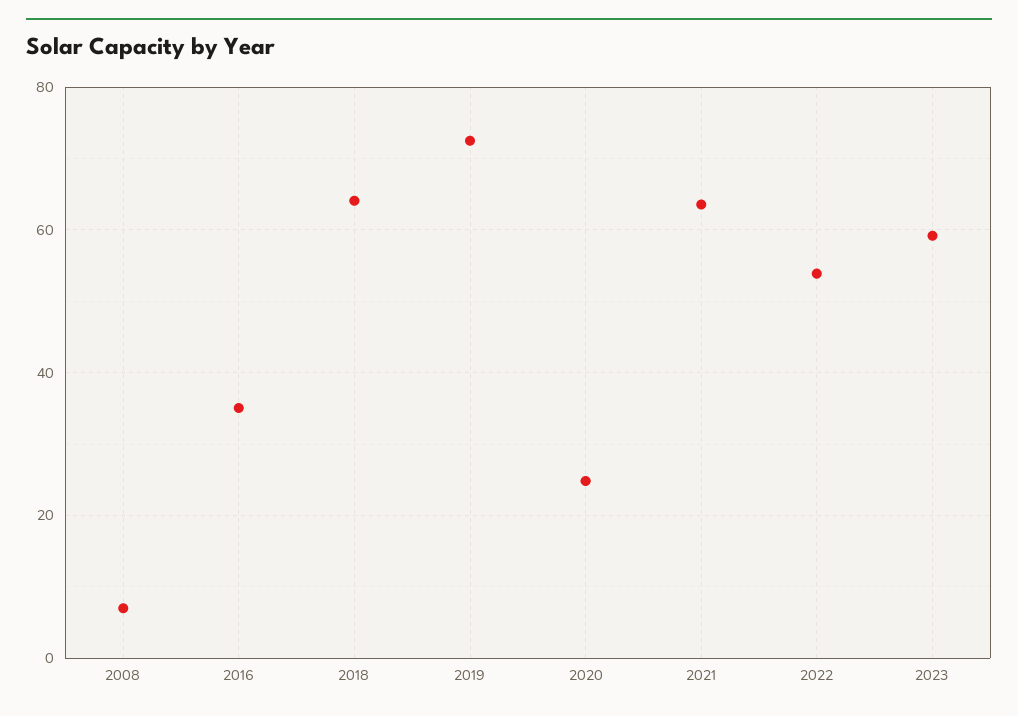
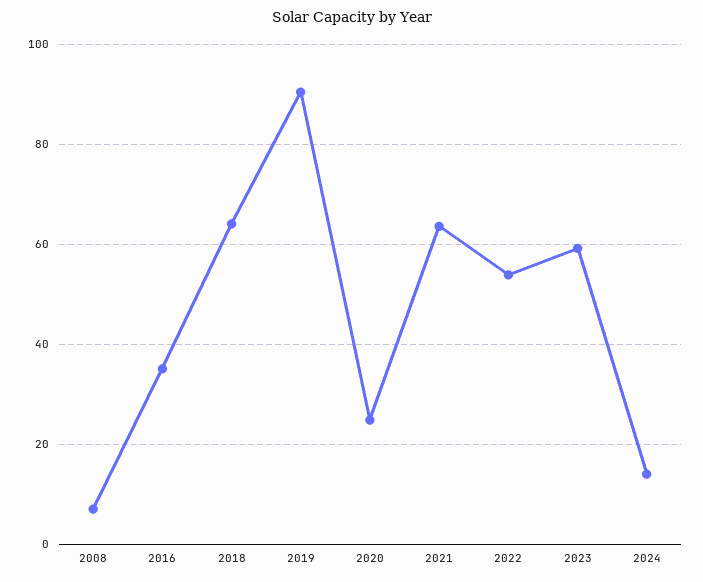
2019: 72 -> 90
2024: none -> 14

